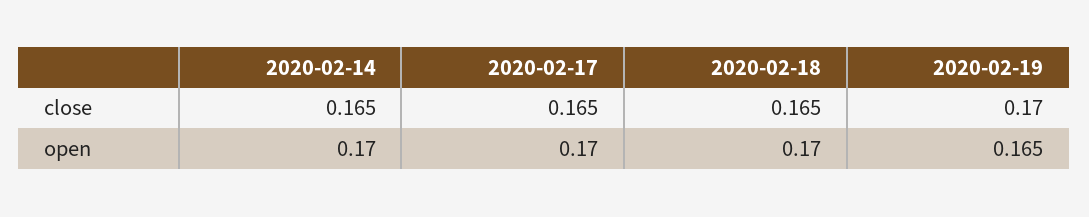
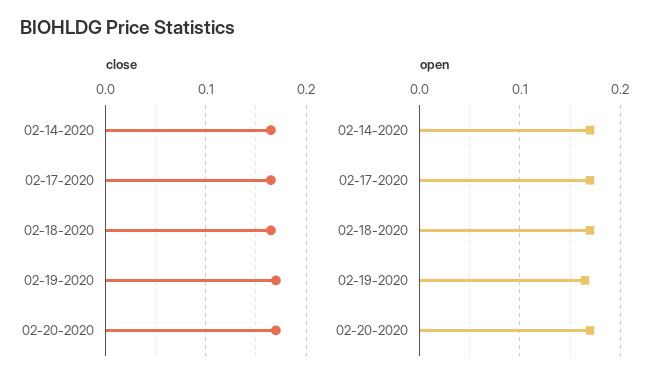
close, 02-20-2020: none -> 0.17
open, 02-20-2020: none -> 0.17

